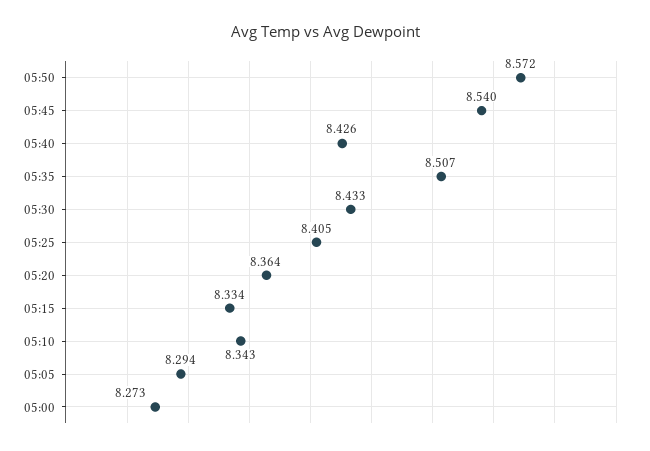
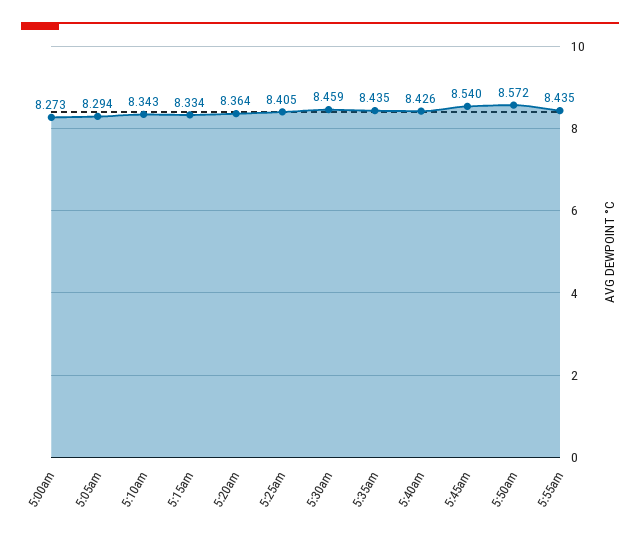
05:35: 8.507 -> 8.435
05:30: 8.433 -> 8.459
5:55am: none -> 8.435

